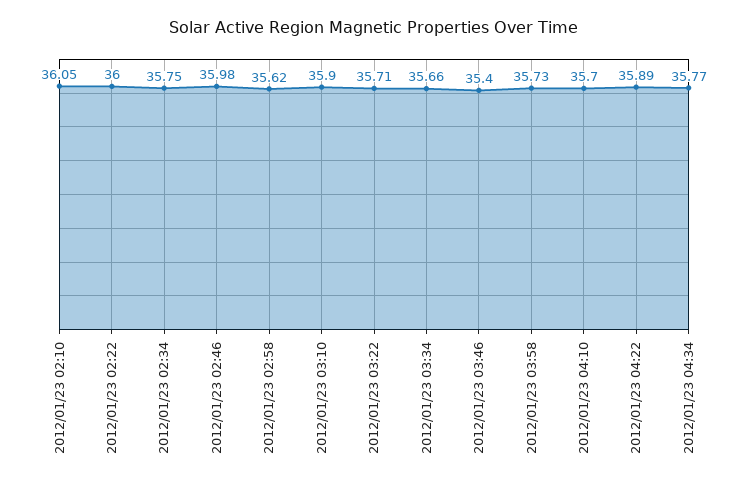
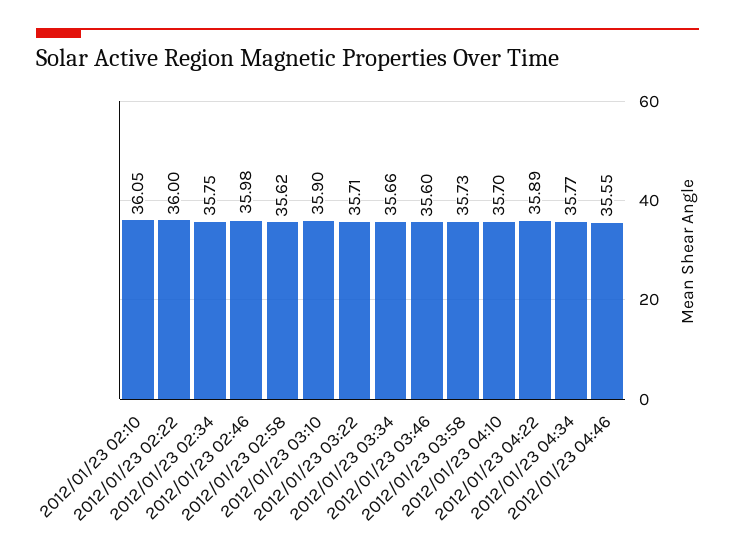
2012/01/23 03:46: 35.4 -> 35.6
2012/01/23 04:46: none -> 35.55

